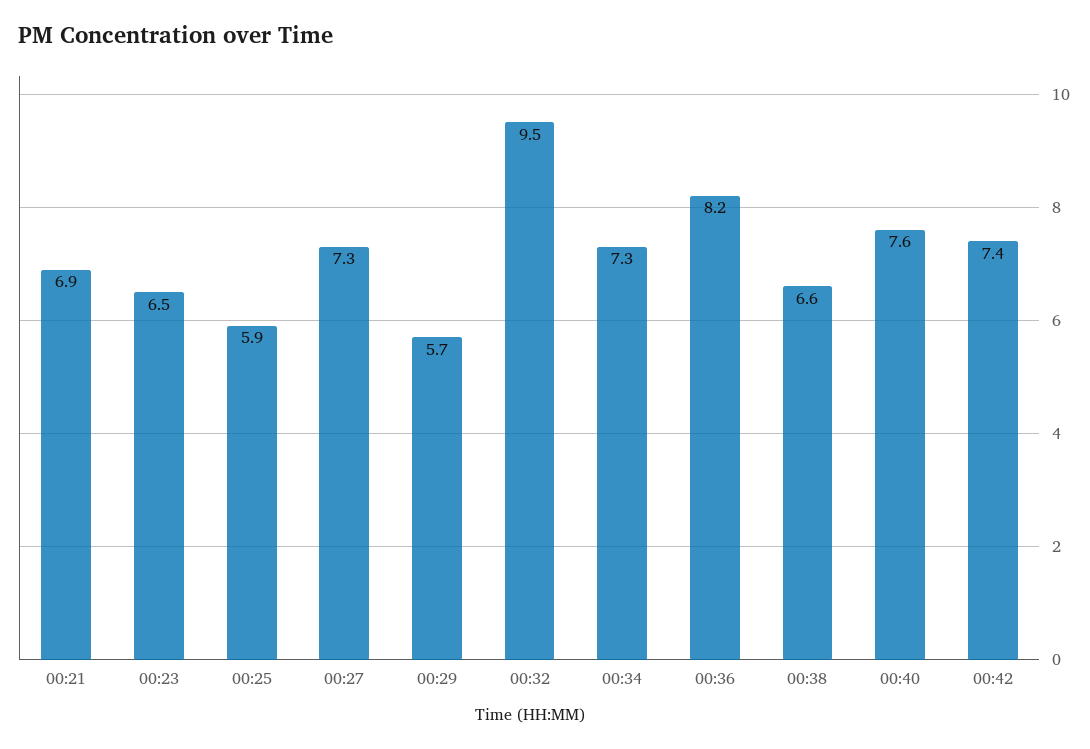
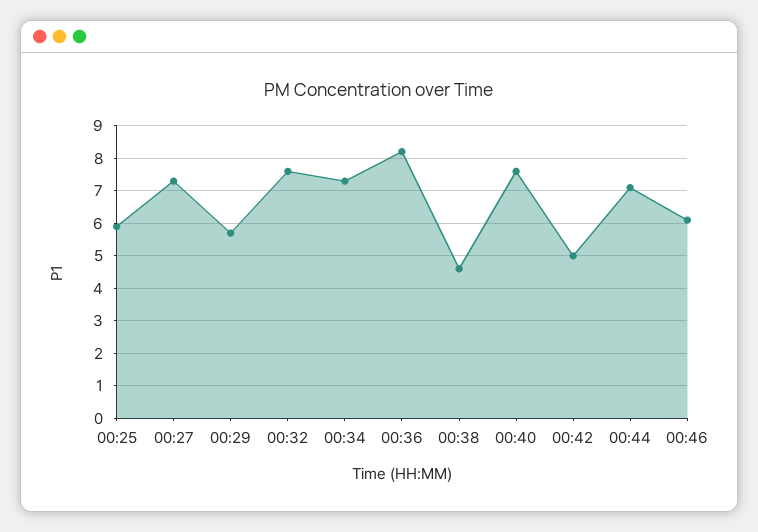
00:21: 6.9 -> none
00:23: 6.5 -> none
00:32: 9.5 -> 7.5
00:38: 6.6 -> 4.5
00:42: 7.4 -> 5
00:44: none -> 7
00:46: none -> 6

